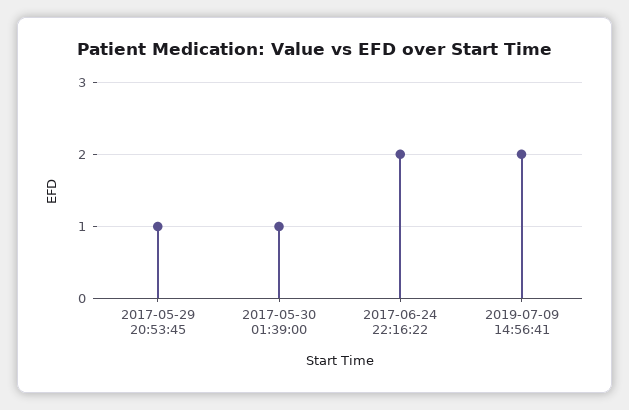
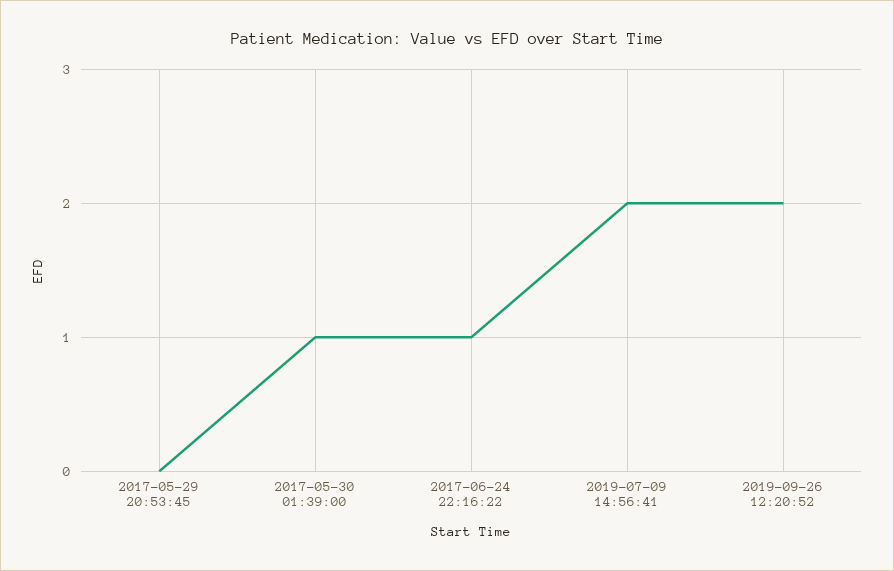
2017-05-29 20:53:45: 1 -> 0
2017-06-24 22:16:22: 2 -> 1
2019-09-26 12:20:52: none -> 2

